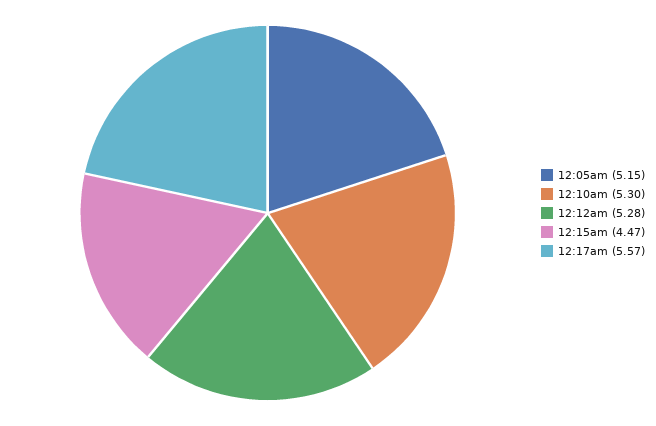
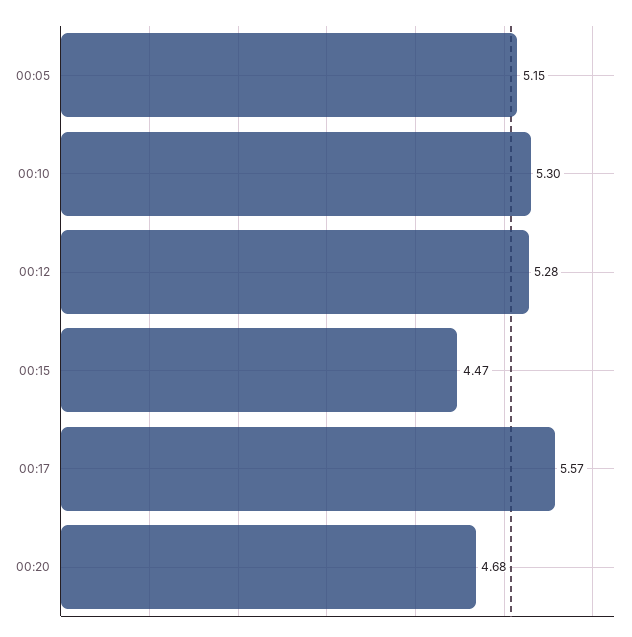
00:20: none -> 4.68

